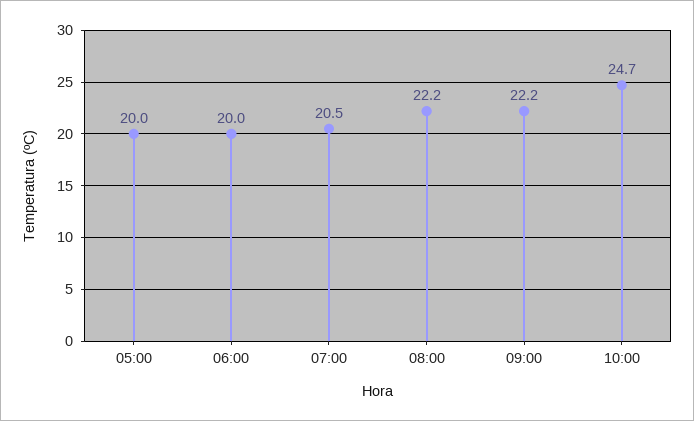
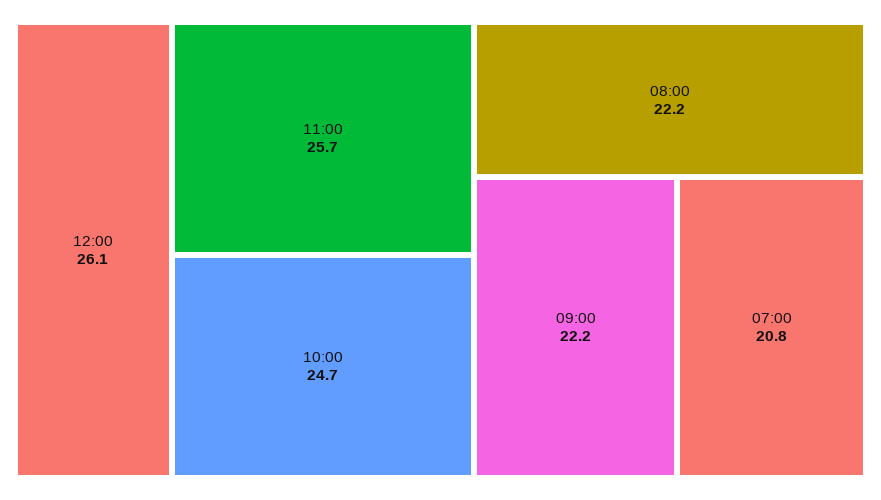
05:00: 20 -> none
06:00: 20 -> none
07:00: 20.5 -> 20.8
12:00: none -> 26.1
11:00: none -> 25.7

